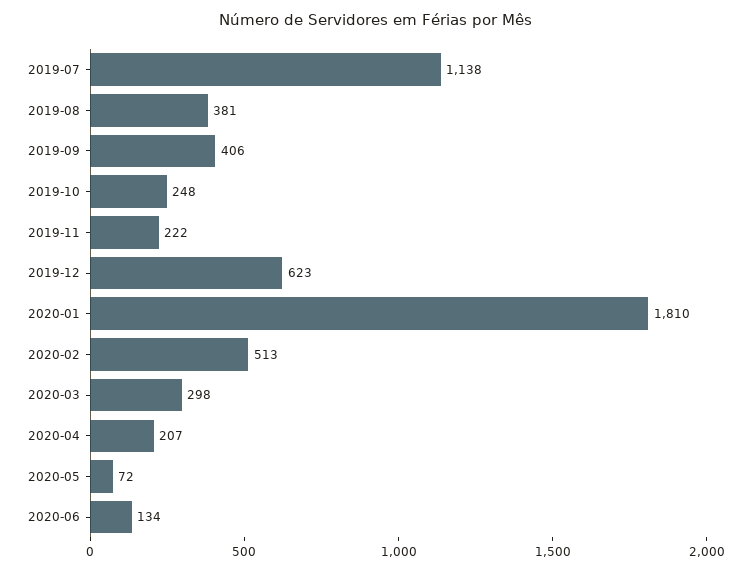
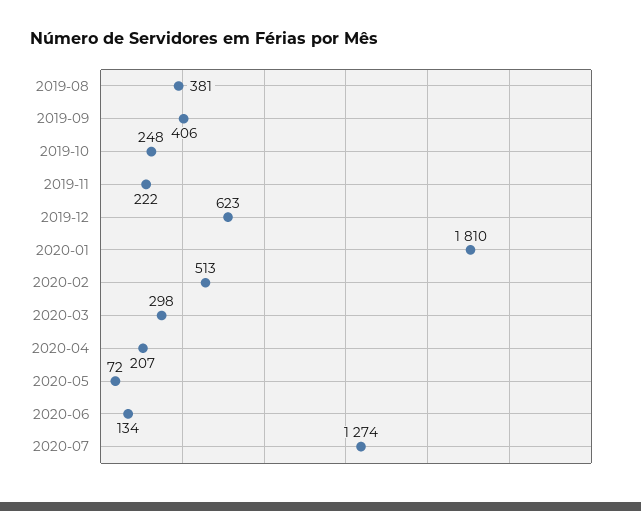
2019-07: 1138 -> none
2020-07: none -> 1274

